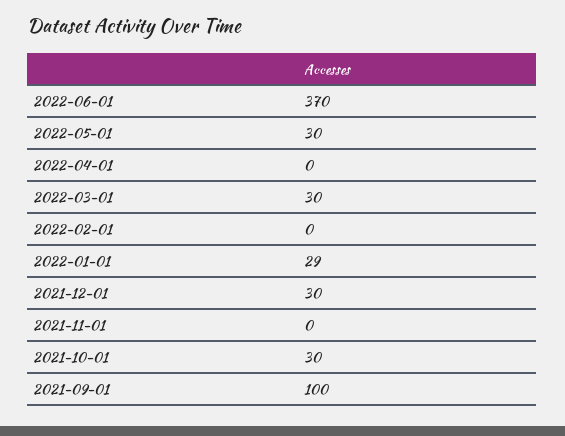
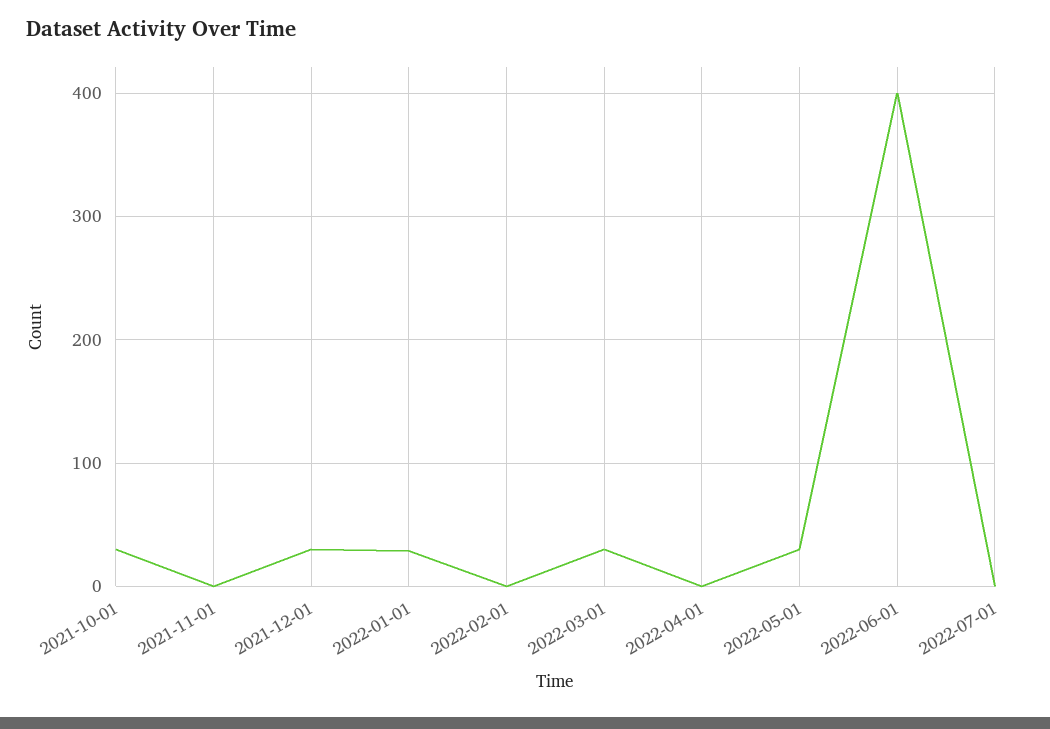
2022-06-01: 370 -> 400
2021-09-01: 100 -> none
2022-07-01: none -> 0

